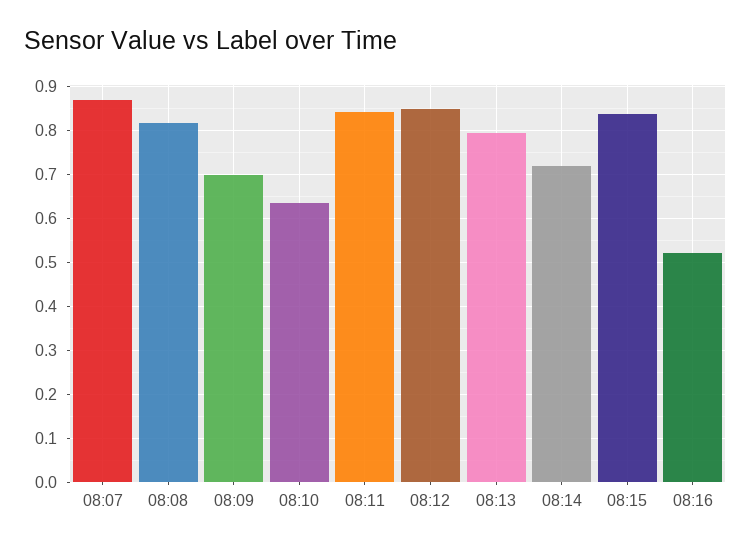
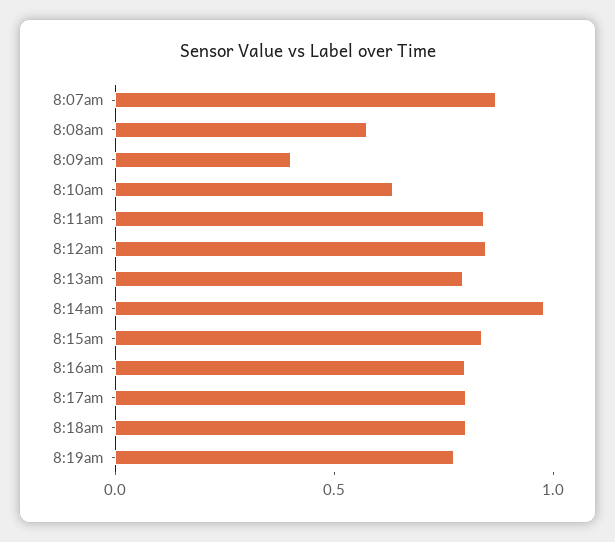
08:08: 0.82 -> 0.6
08:09: 0.7 -> 0.4
08:14: 0.72 -> 1
08:16: 0.52 -> 0.8
8:17am: none -> 0.8
8:18am: none -> 0.8
8:19am: none -> 0.8

